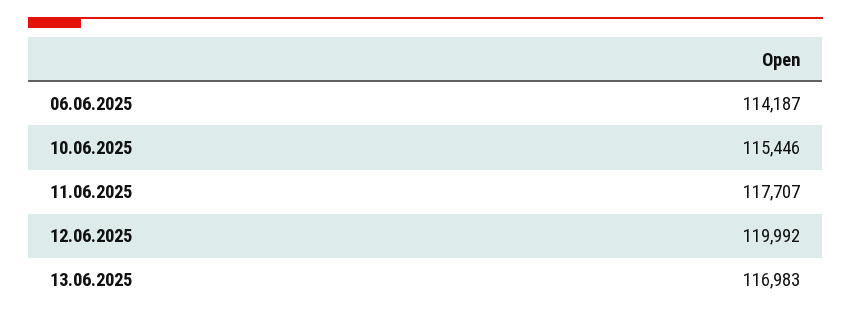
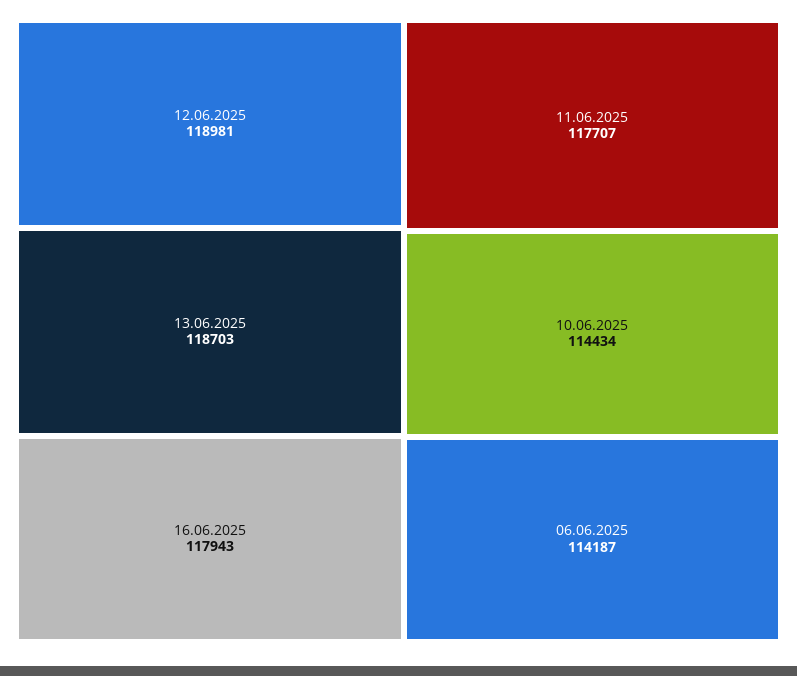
10.06.2025: 115446 -> 114434
12.06.2025: 119992 -> 118981
13.06.2025: 116983 -> 118703
16.06.2025: none -> 117943

